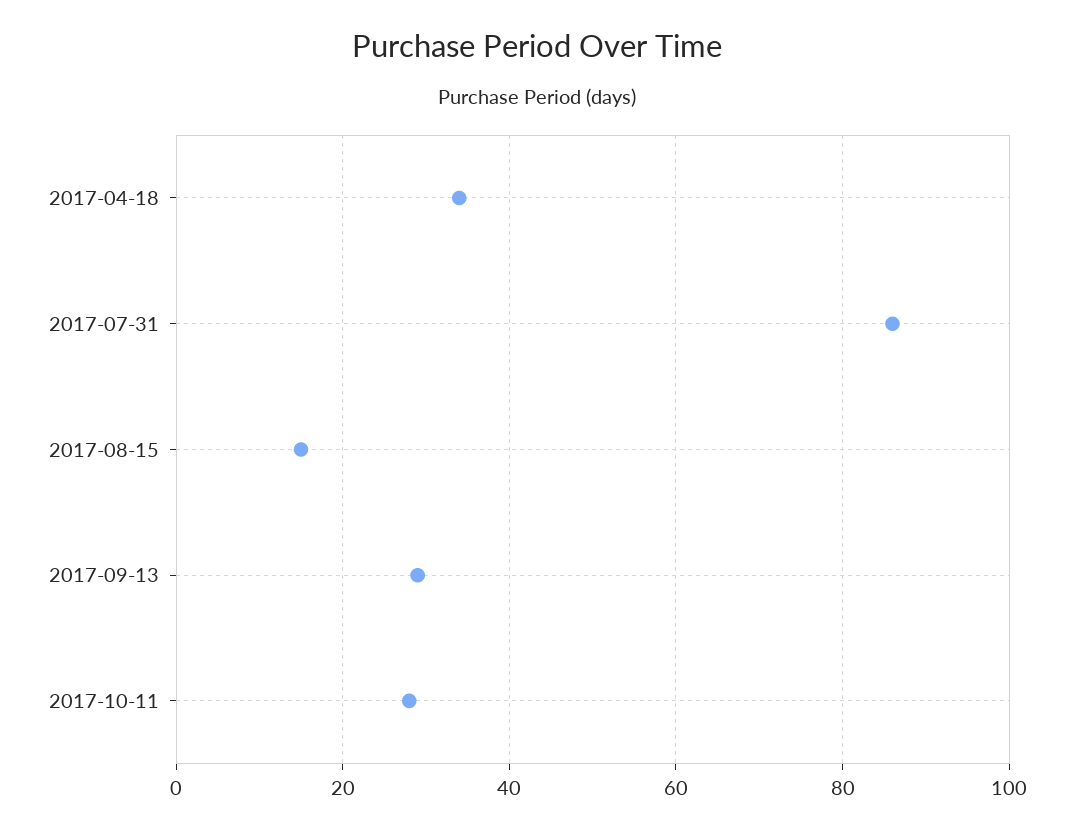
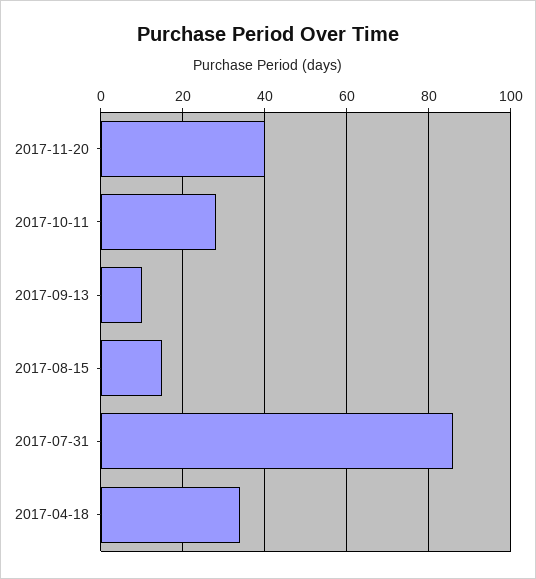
2017-09-13: 30 -> 10
2017-11-20: none -> 40

